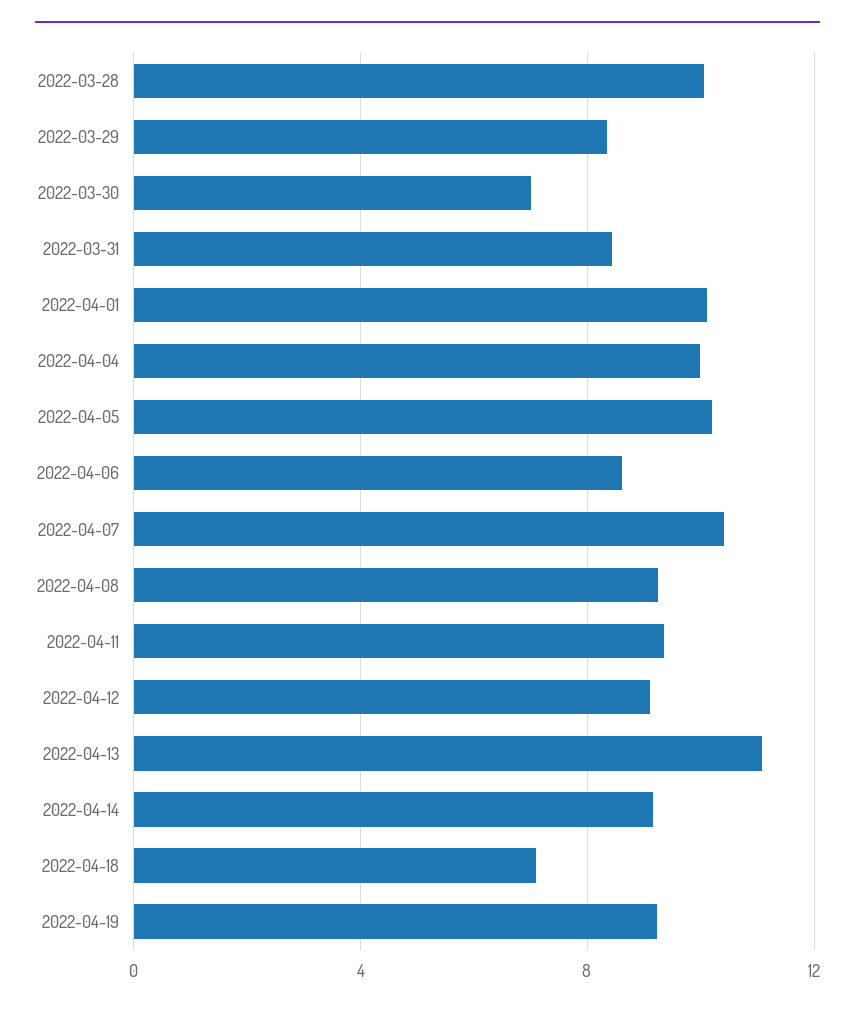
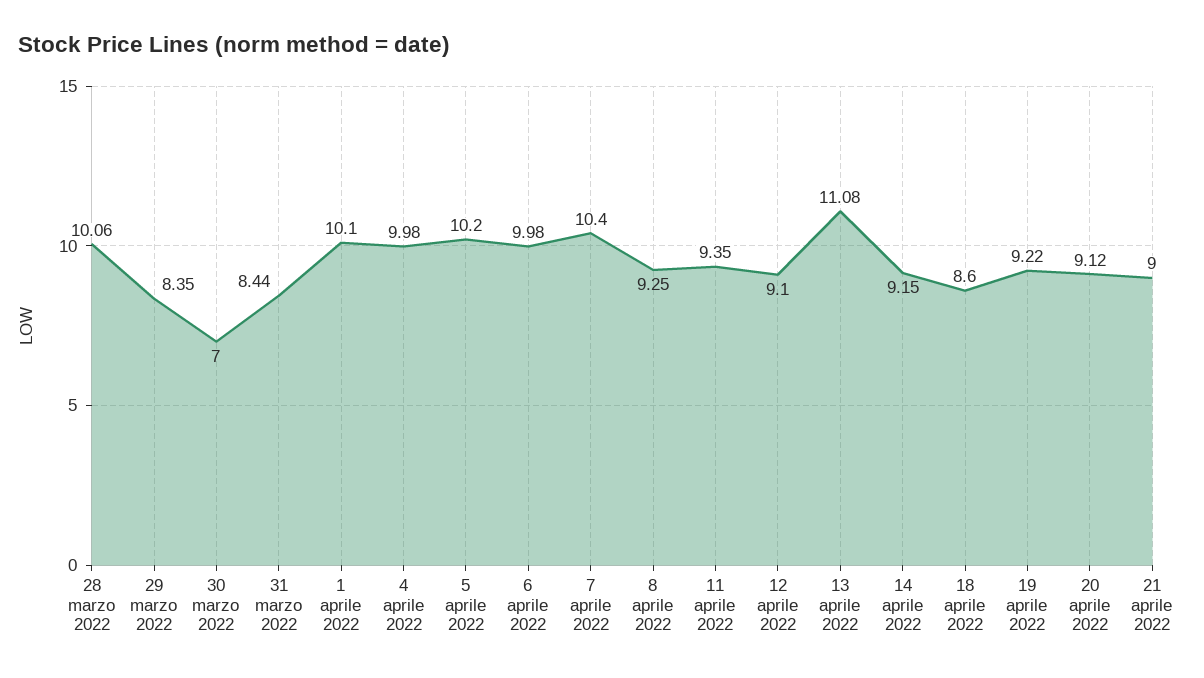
2022-04-06: 8.5 -> 9.98
2022-04-18: 7 -> 8.6
20 aprile 2022: none -> 9.12
21 aprile 2022: none -> 9

